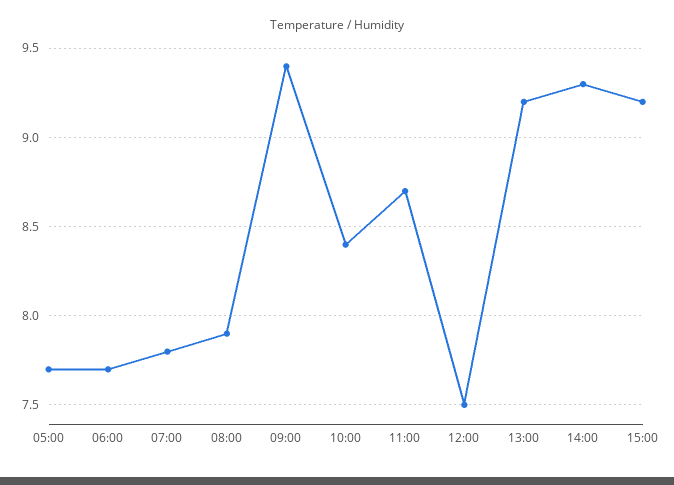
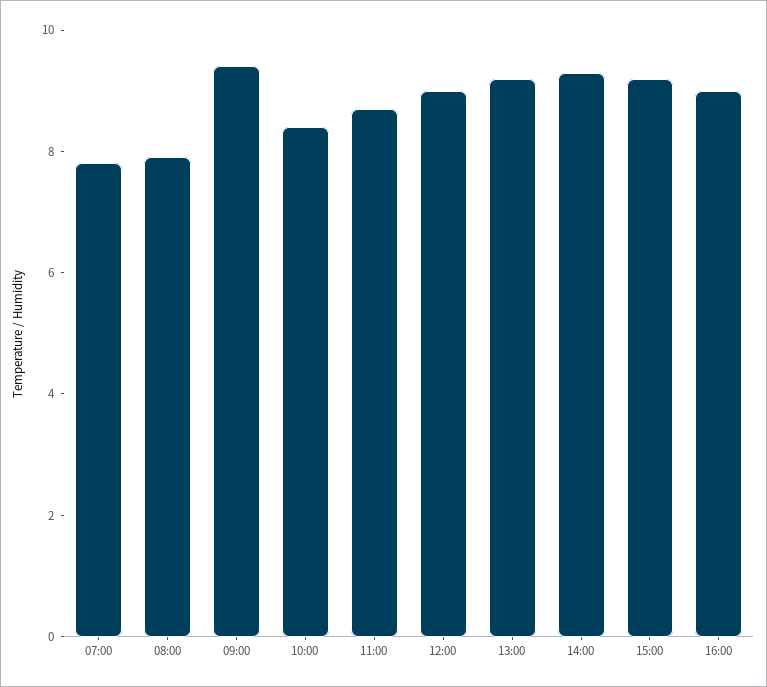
05:00: 7.7 -> none
06:00: 7.7 -> none
12:00: 7.5 -> 9
16:00: none -> 9

